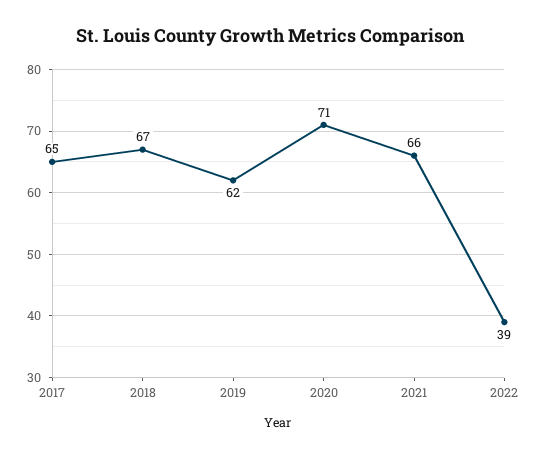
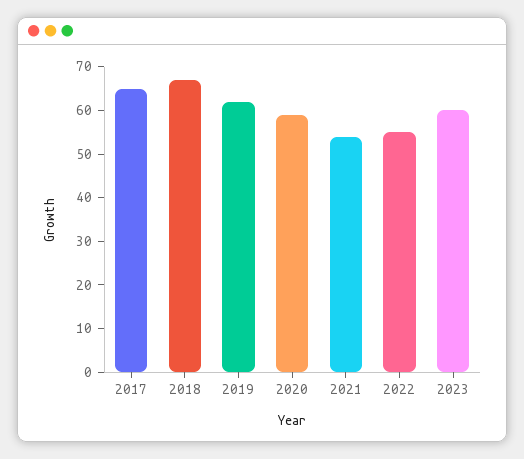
2020: 71 -> 60
2021: 66 -> 55
2022: 39 -> 55
2023: none -> 60

